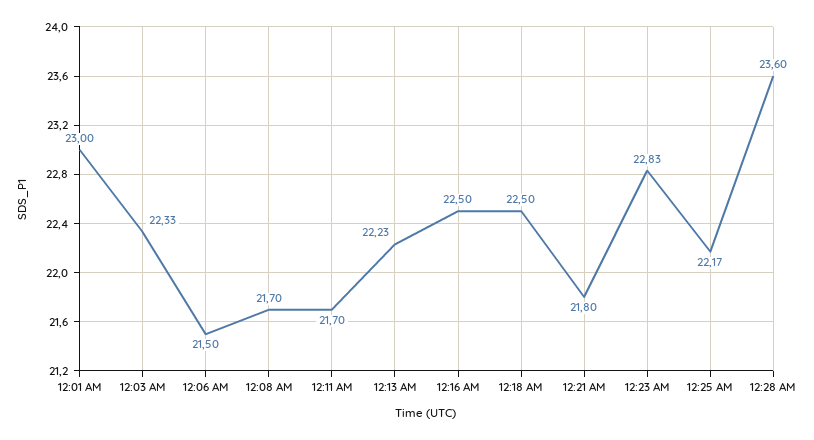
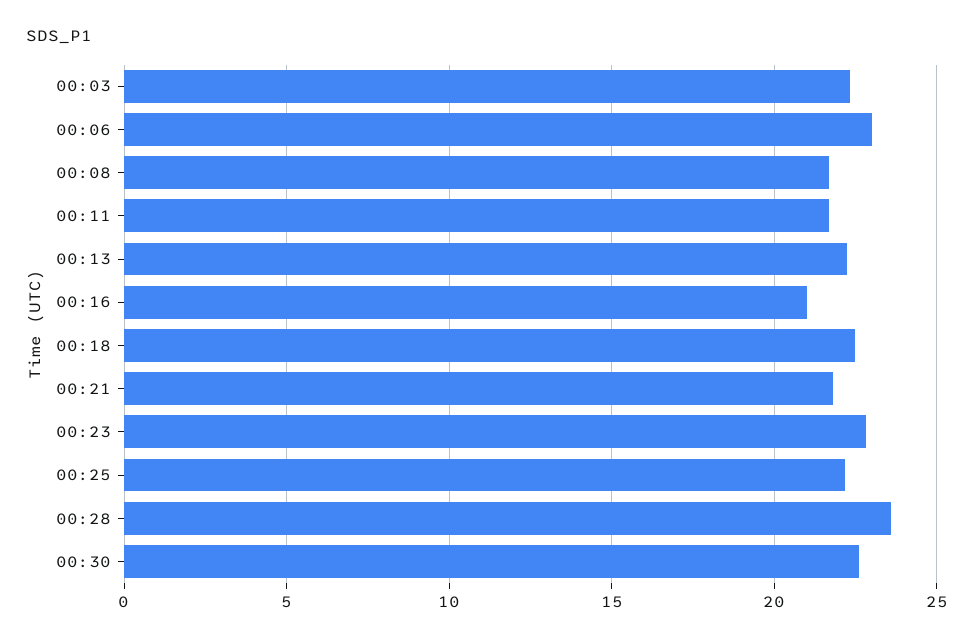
12:01 AM: 23 -> none
12:06 AM: 21.5 -> 23
12:16 AM: 22.5 -> 21
00:30: none -> 22.5

